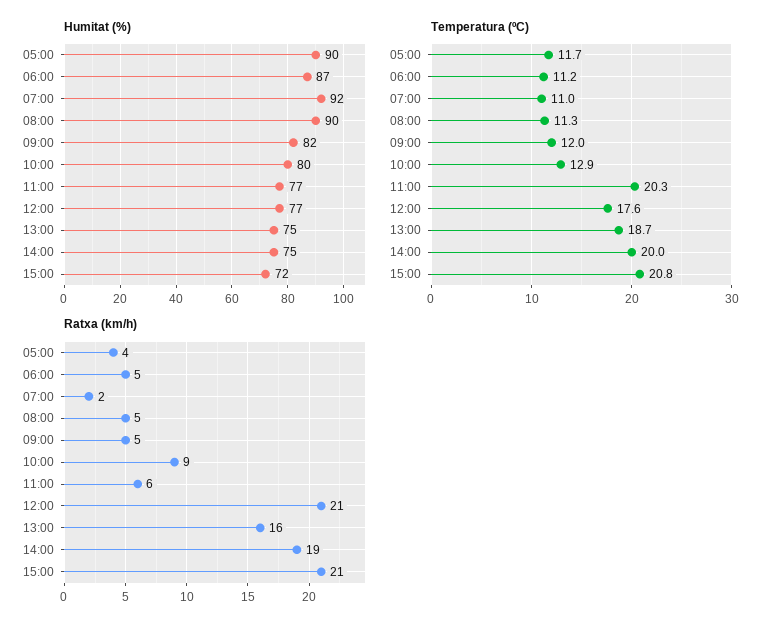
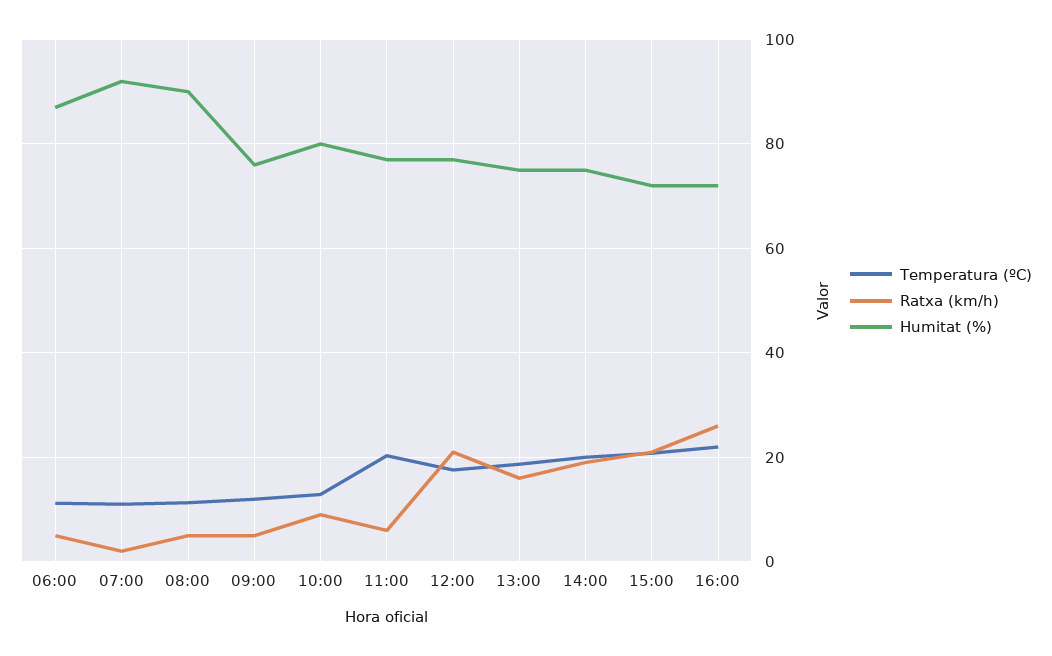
Humitat (%), 05:00: 90 -> none
Humitat (%), 09:00: 82 -> 76
Temperatura (ºC), 05:00: 11.7 -> none
Ratxa (km/h), 05:00: 4 -> none
Temperatura (ºC), 16:00: none -> 22
Ratxa (km/h), 16:00: none -> 26
Humitat (%), 16:00: none -> 72

